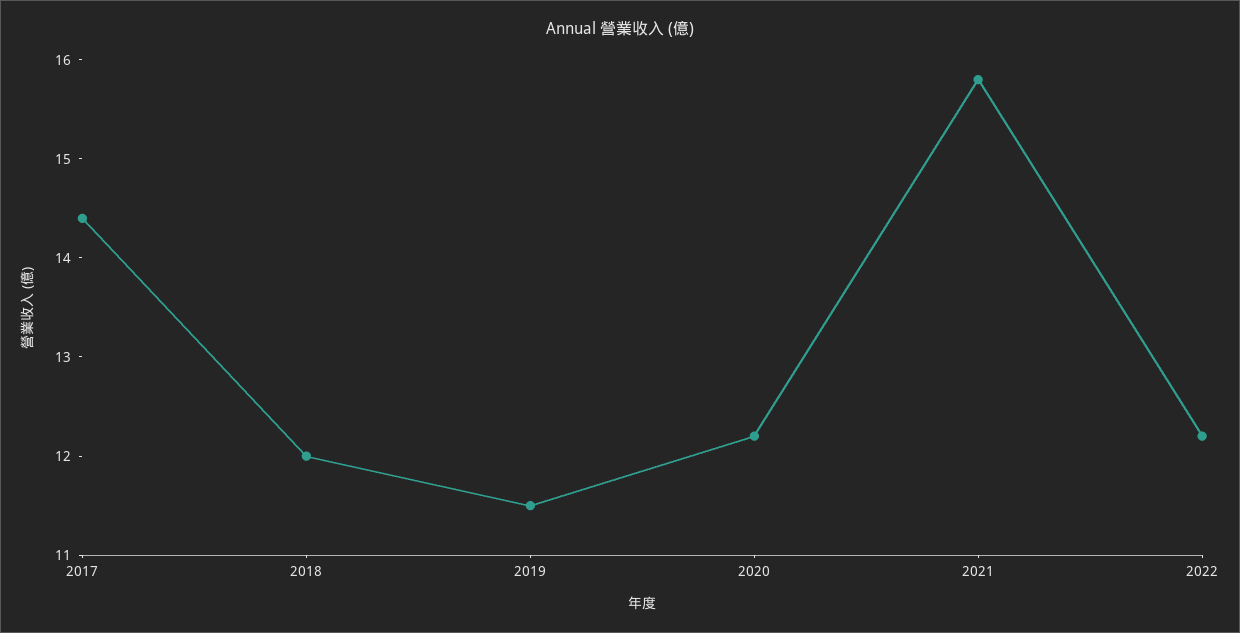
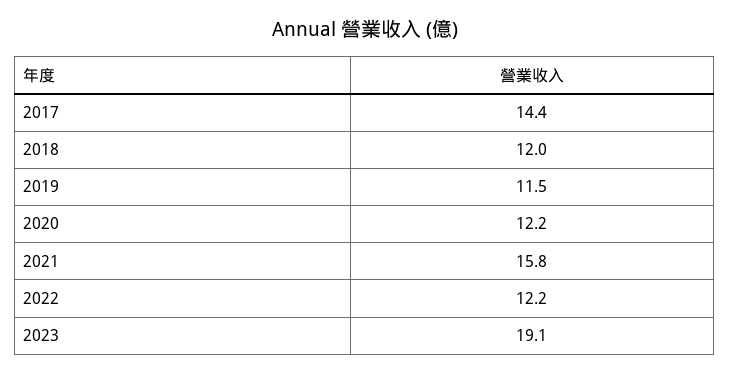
2023: none -> 19.1

